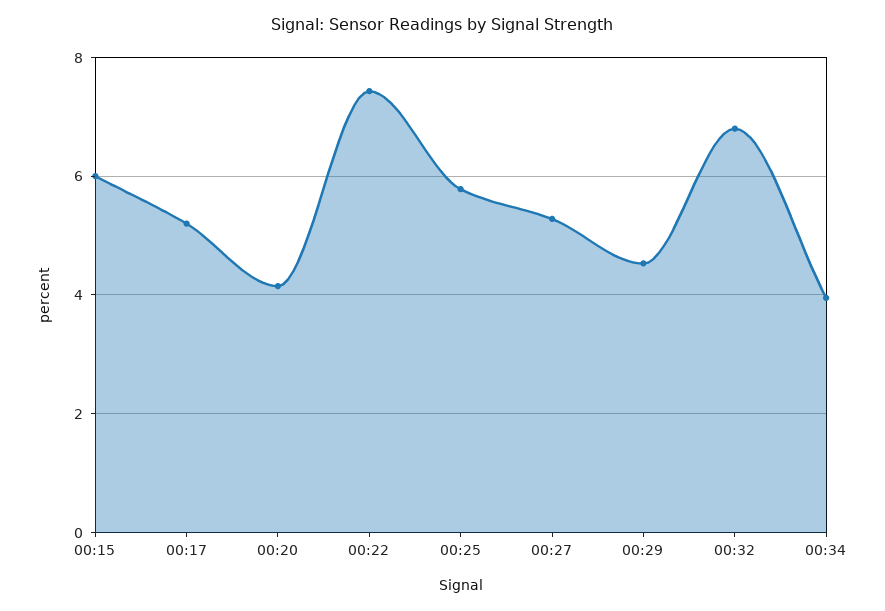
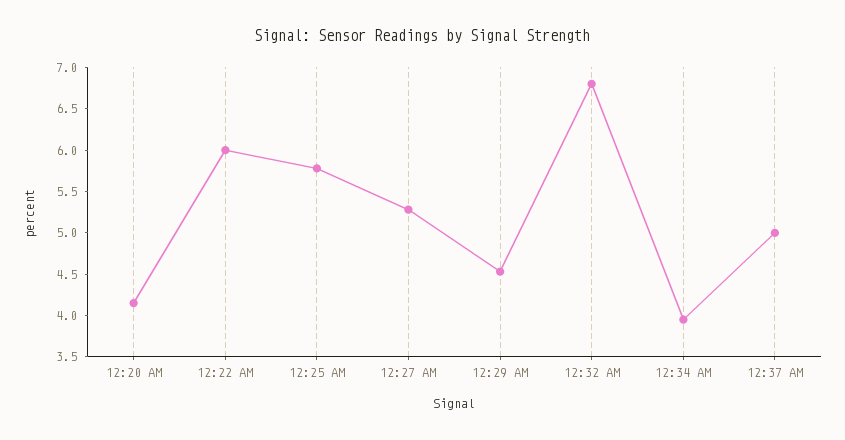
00:15: 6 -> none
00:17: 5.2 -> none
00:22: 7.4 -> 6
12:37 AM: none -> 5

